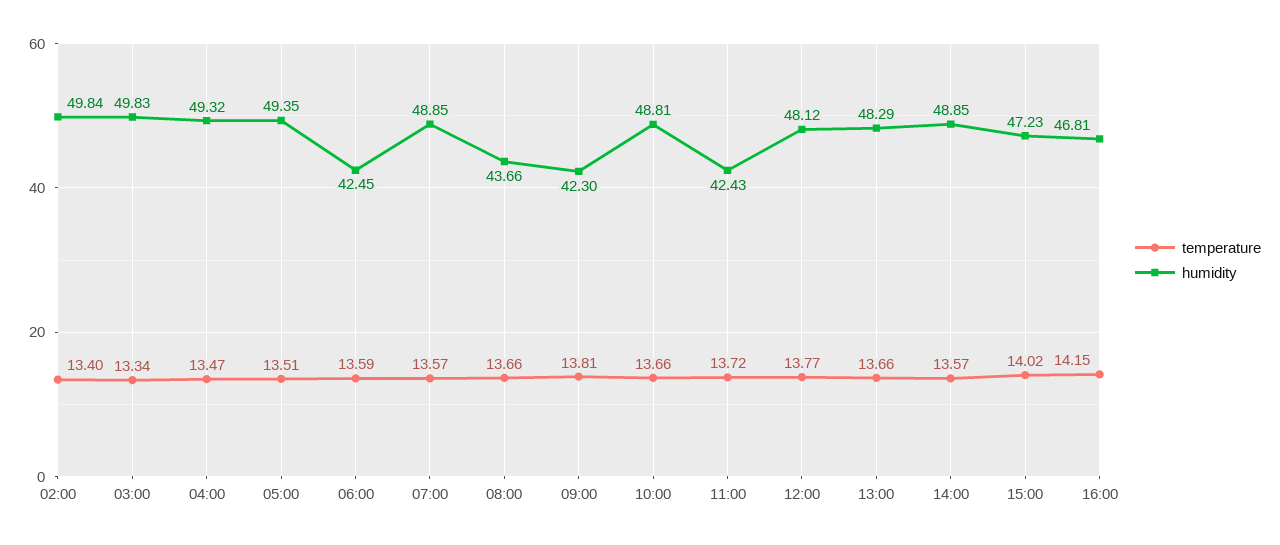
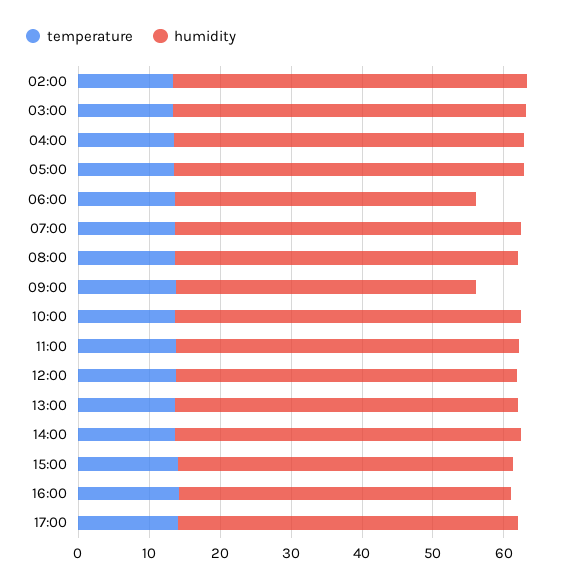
humidity, 08:00: 43.66 -> 48
humidity, 11:00: 42.43 -> 48
temperature, 17:00: none -> 14
humidity, 17:00: none -> 48

